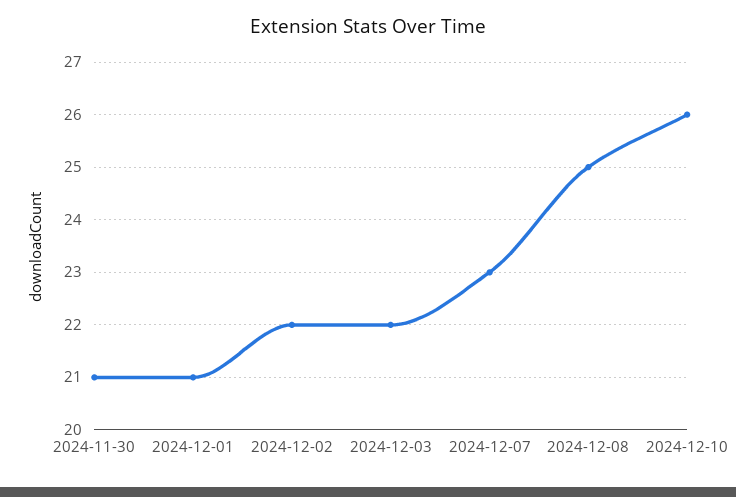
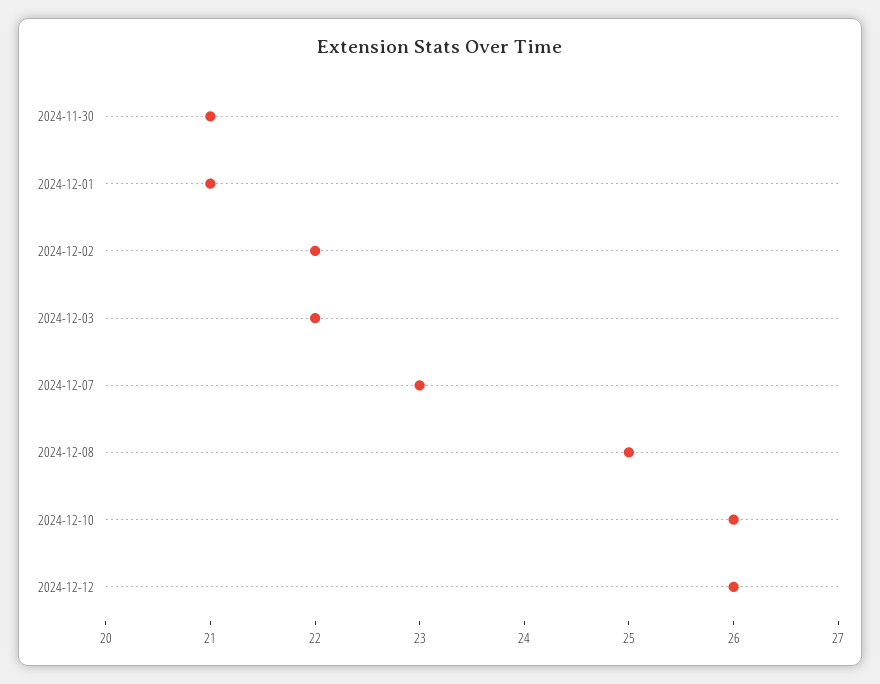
2024-12-12: none -> 26

